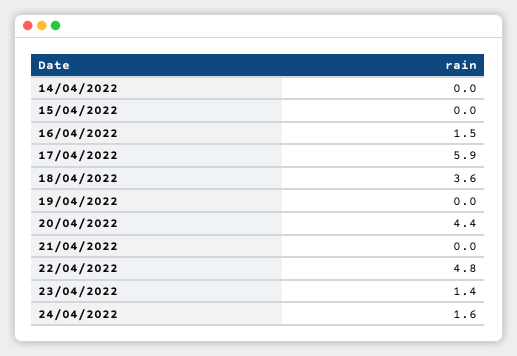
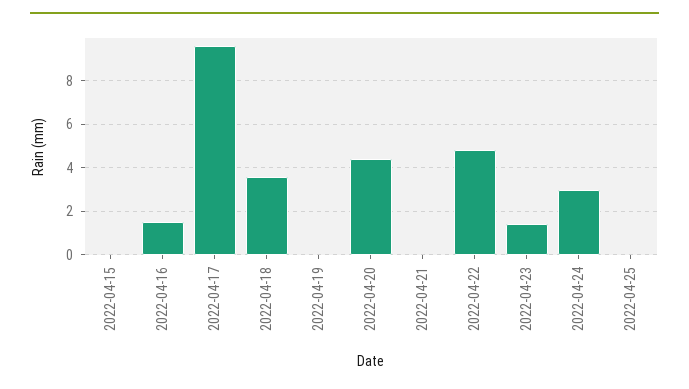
14/04/2022: 0 -> none
17/04/2022: 5.9 -> 9.5
24/04/2022: 1.6 -> 3
2022-04-25: none -> 0

